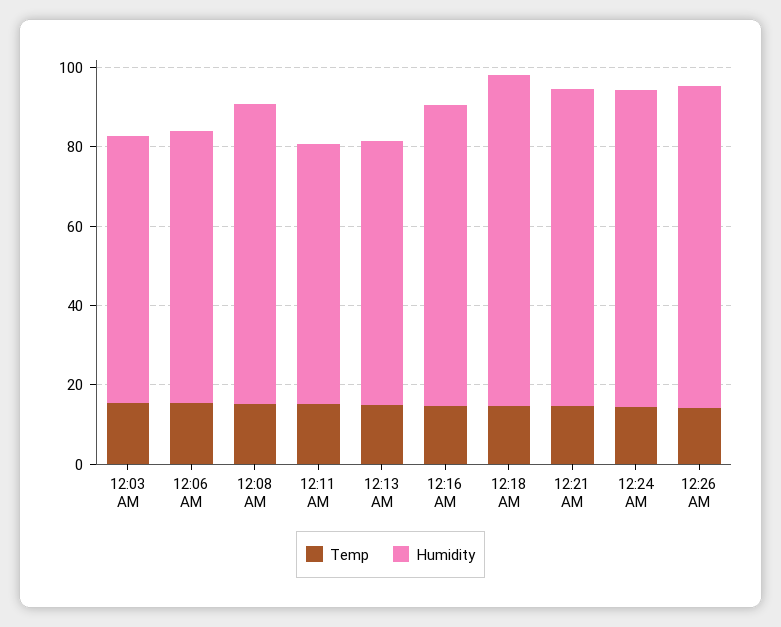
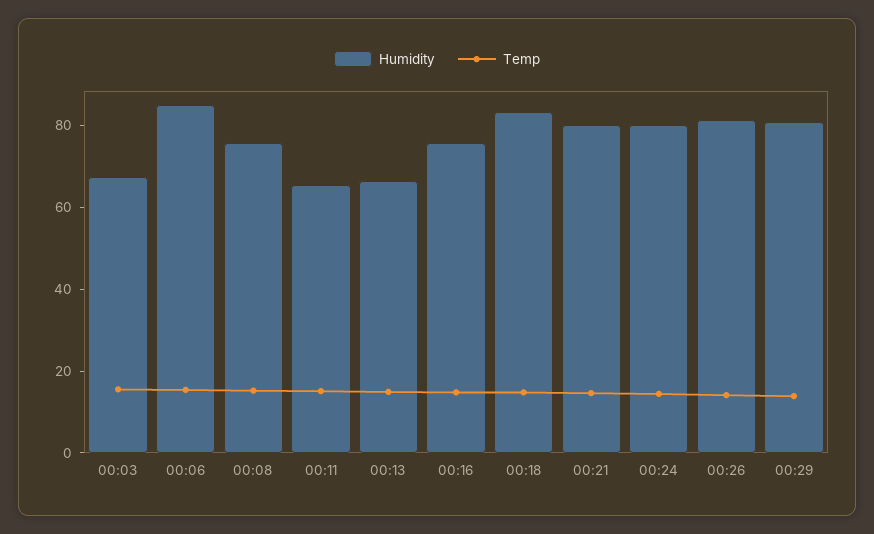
Humidity, 12:06 AM: 70 -> 85
Humidity, 00:29: none -> 80
Temp, 00:29: none -> 15

